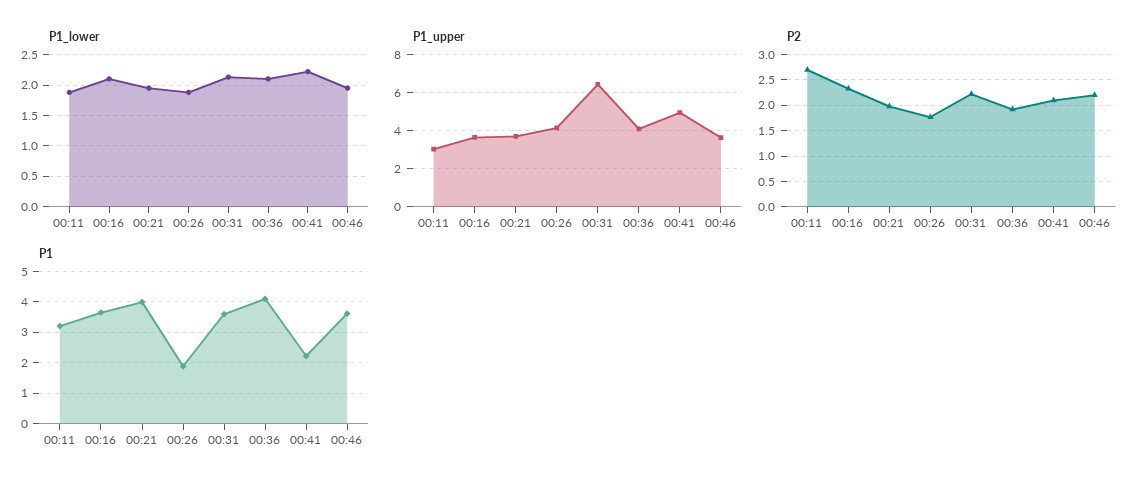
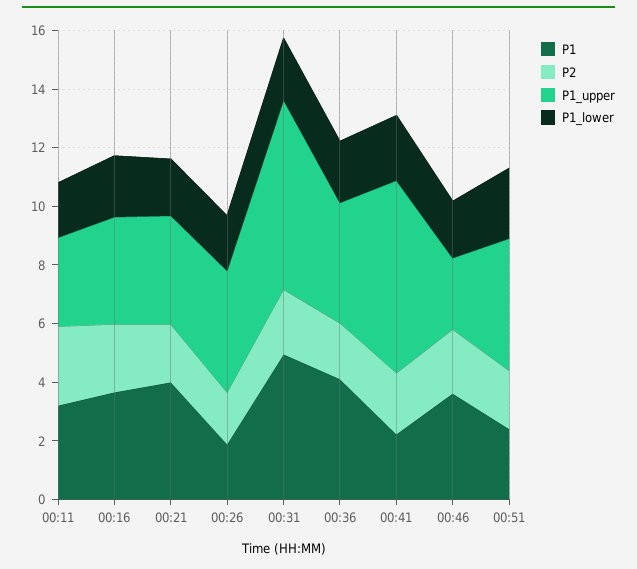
P1_upper, 00:41: 5 -> 6.5
P1_upper, 00:46: 3.5 -> 2.5
P1, 00:31: 3.6 -> 5
P1, 00:51: none -> 2.5
P2, 00:51: none -> 2
P1_upper, 00:51: none -> 4.5
P1_lower, 00:51: none -> 2.5

